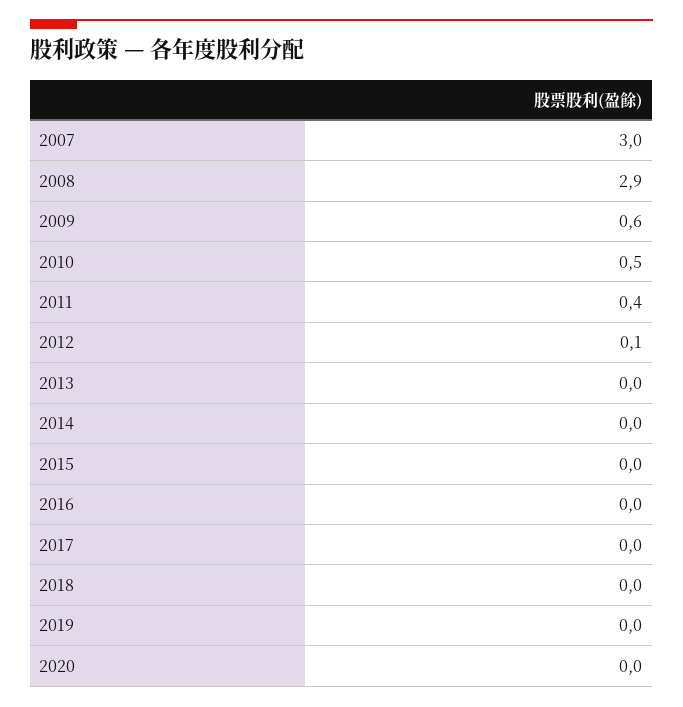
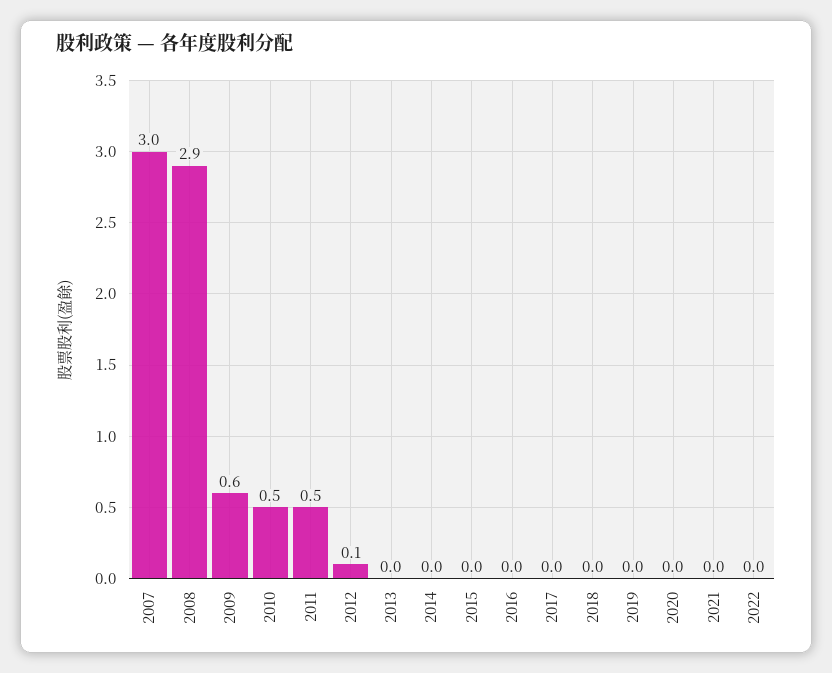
2011: 0.4 -> 0.5
2021: none -> 0
2022: none -> 0

